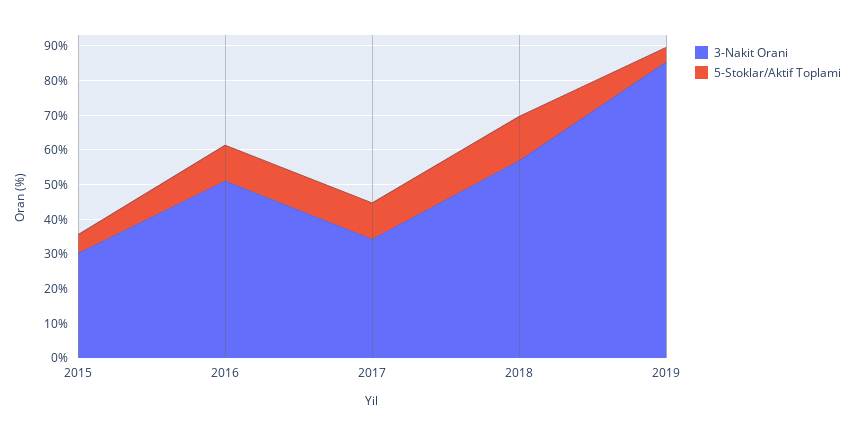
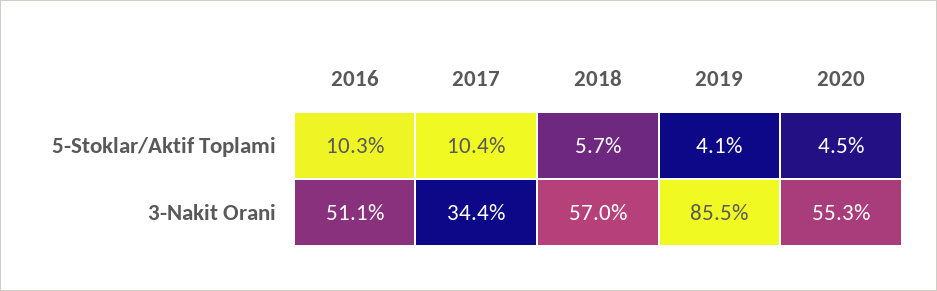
3-Nakit Orani, 2015: 30 -> none
5-Stoklar/Aktif Toplami, 2015: 5 -> none
5-Stoklar/Aktif Toplami, 2018: 12.5 -> 5.7
5-Stoklar/Aktif Toplami, 2020: none -> 4.5
3-Nakit Orani, 2020: none -> 55.3

